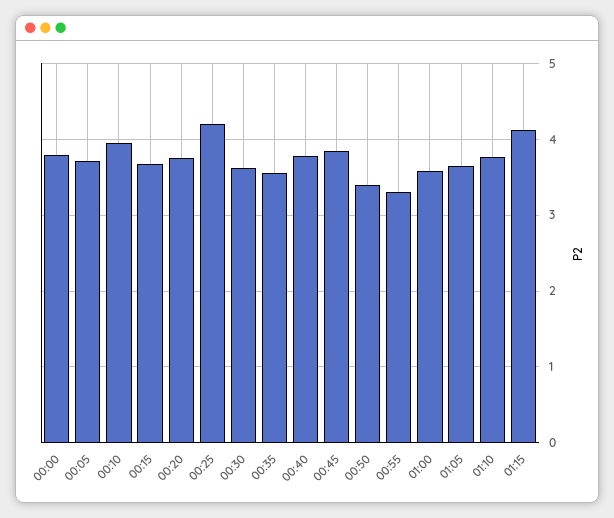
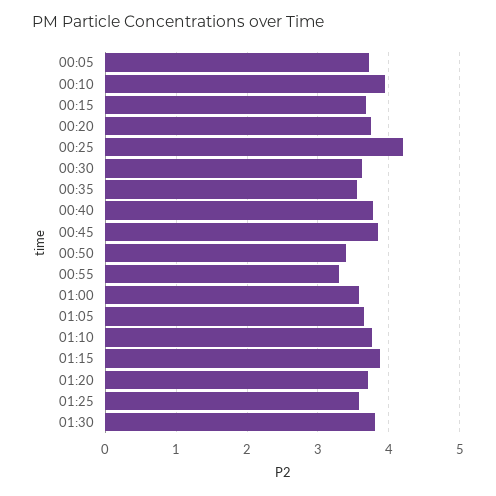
00:00: 3.8 -> none
01:15: 4.1 -> 3.9
01:20: none -> 3.7
01:25: none -> 3.6
01:30: none -> 3.8

